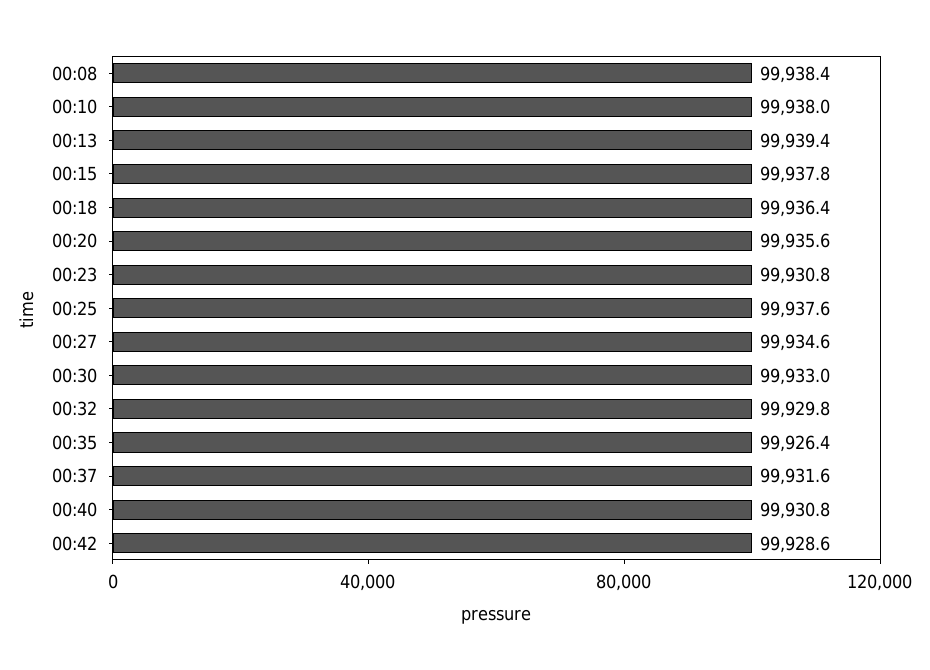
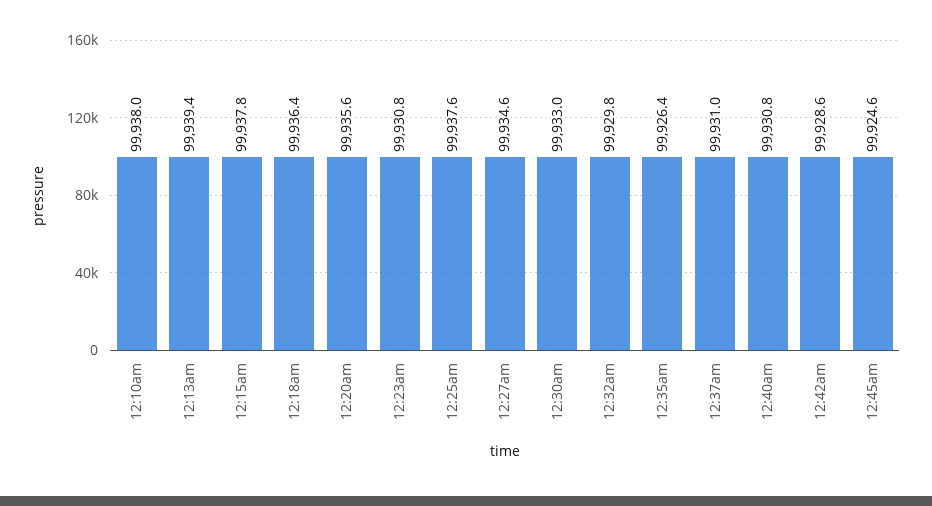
00:08: 99938.4 -> none
00:37: 99931.6 -> 99931
12:45am: none -> 99924.6

